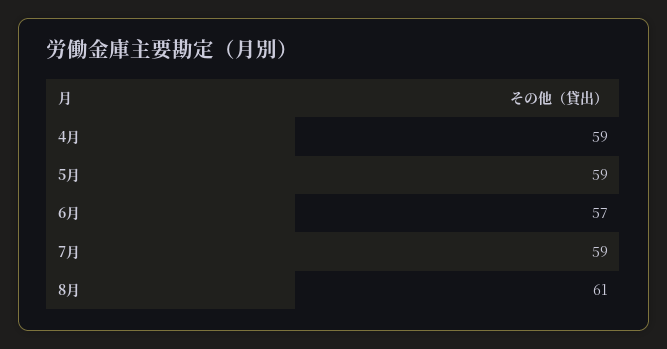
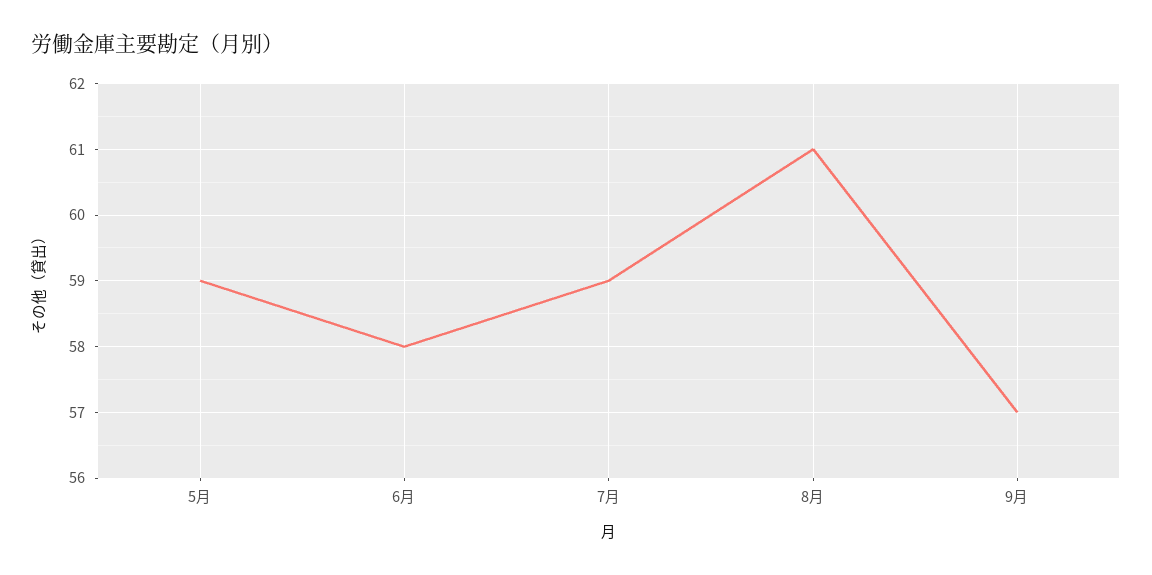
4月: 59 -> none
6月: 57 -> 58
9月: none -> 57

